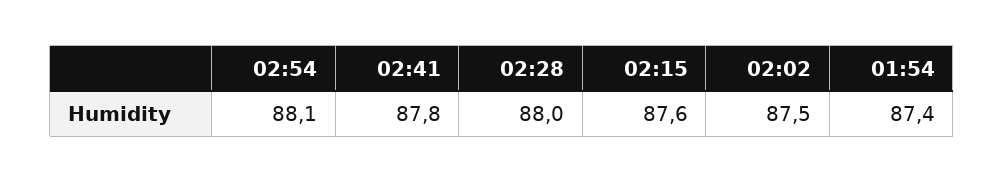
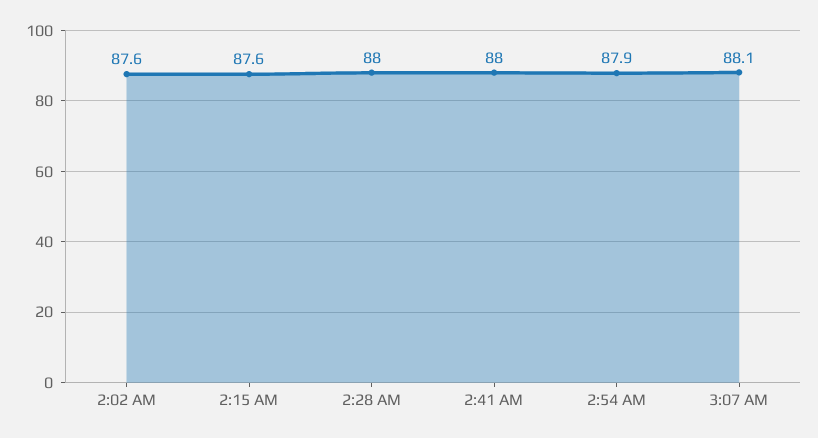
02:54: 88.1 -> 87.9
02:41: 87.8 -> 88
02:02: 87.5 -> 87.6
01:54: 87.4 -> none
3:07 AM: none -> 88.1

